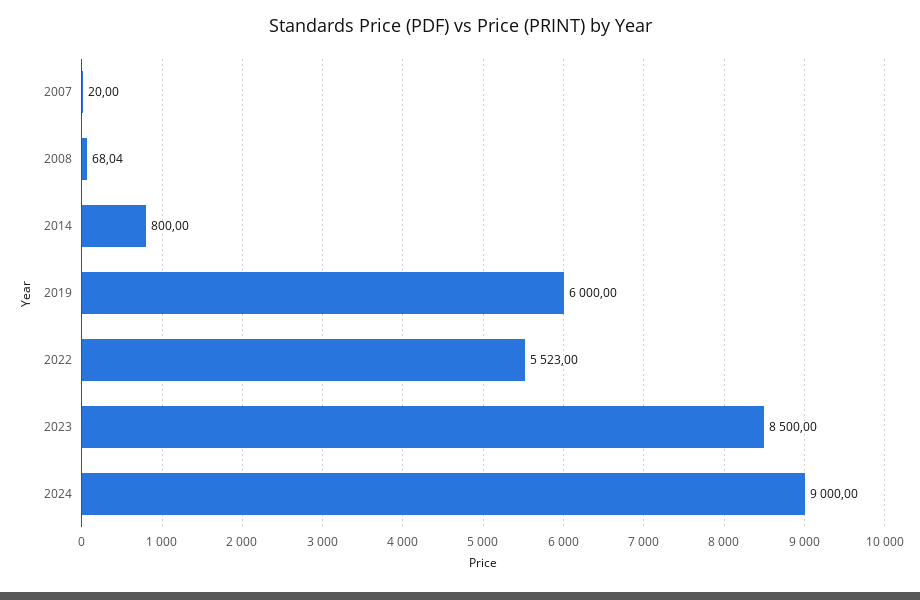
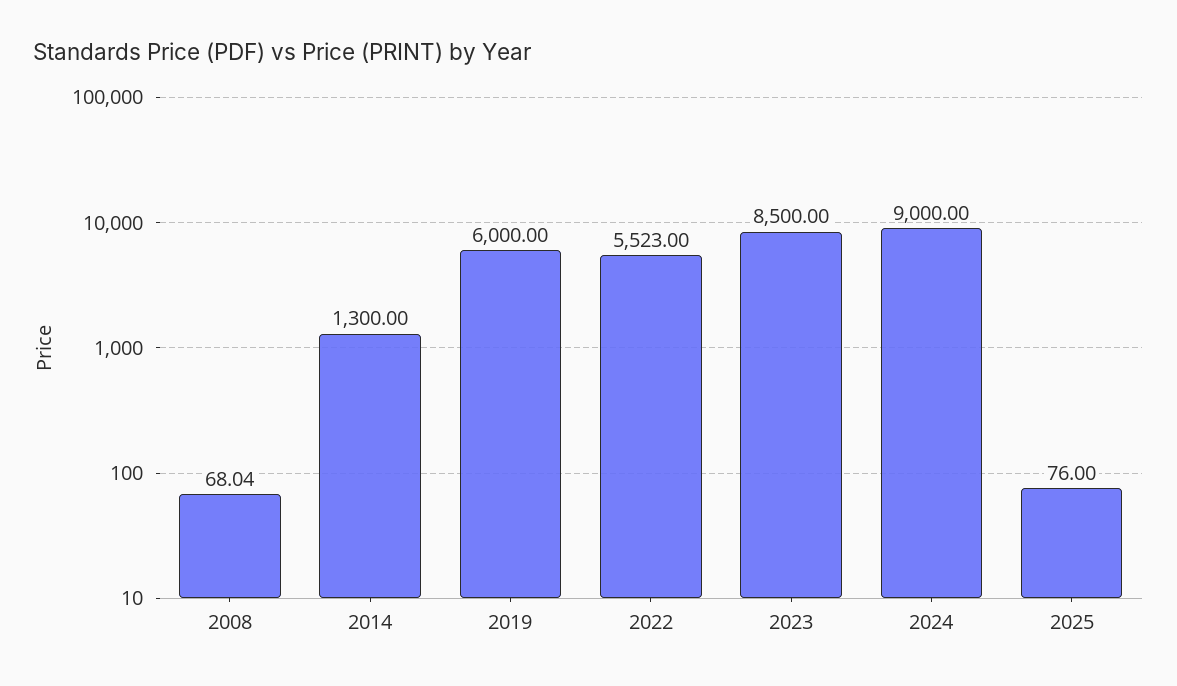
2007: 20 -> none
2014: 800 -> 1300
2025: none -> 76

